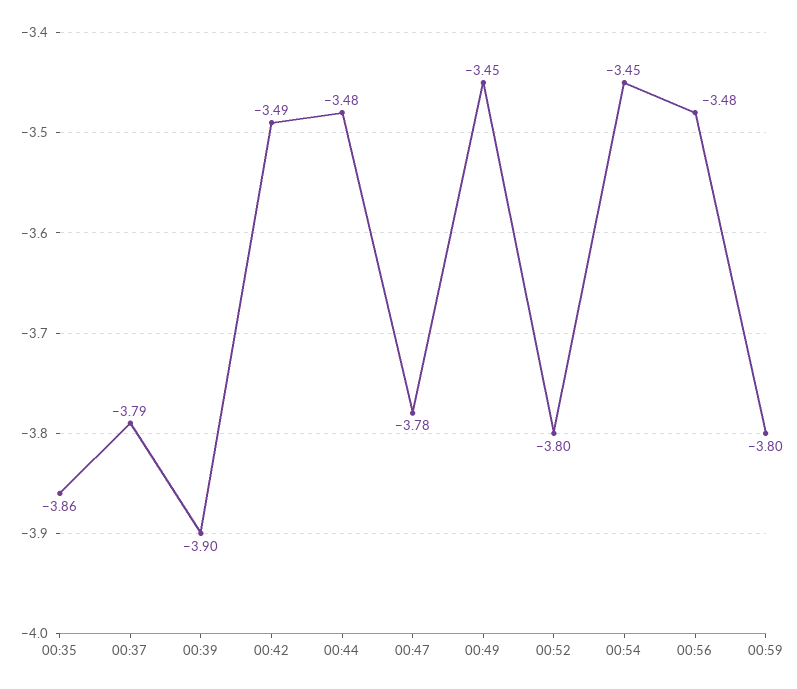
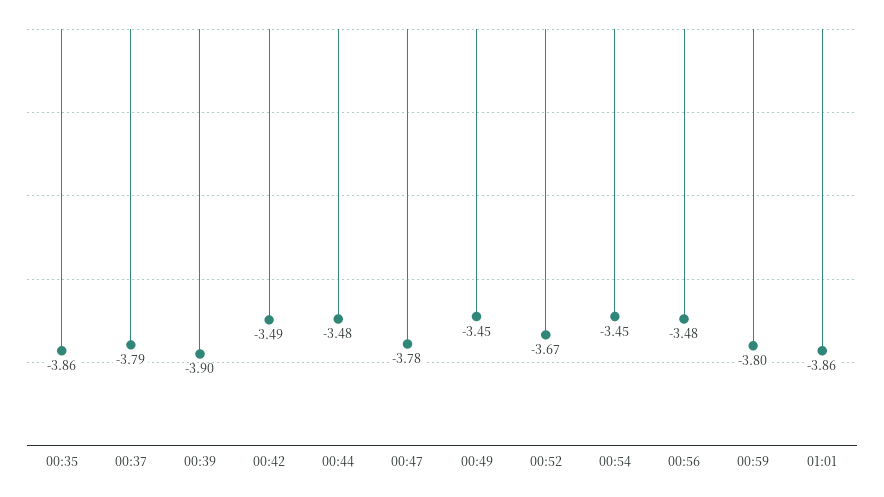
00:52: -3.8 -> -3.67
01:01: none -> -3.86

